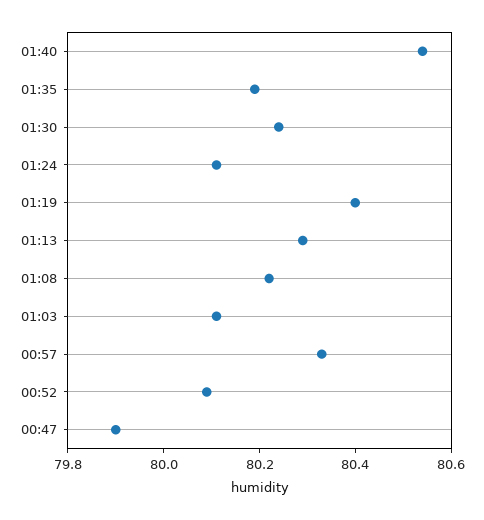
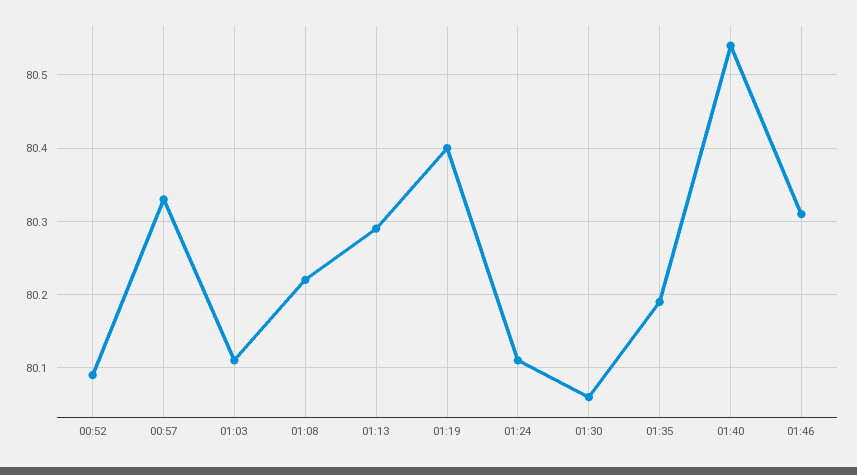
01:30: 80.25 -> 80.06
00:47: 79.9 -> none
01:46: none -> 80.31

